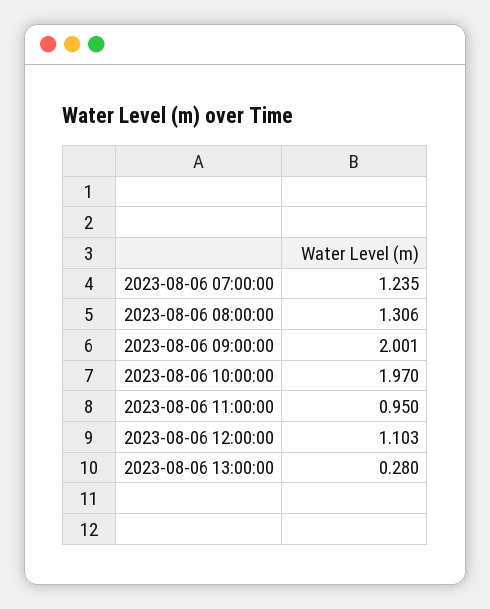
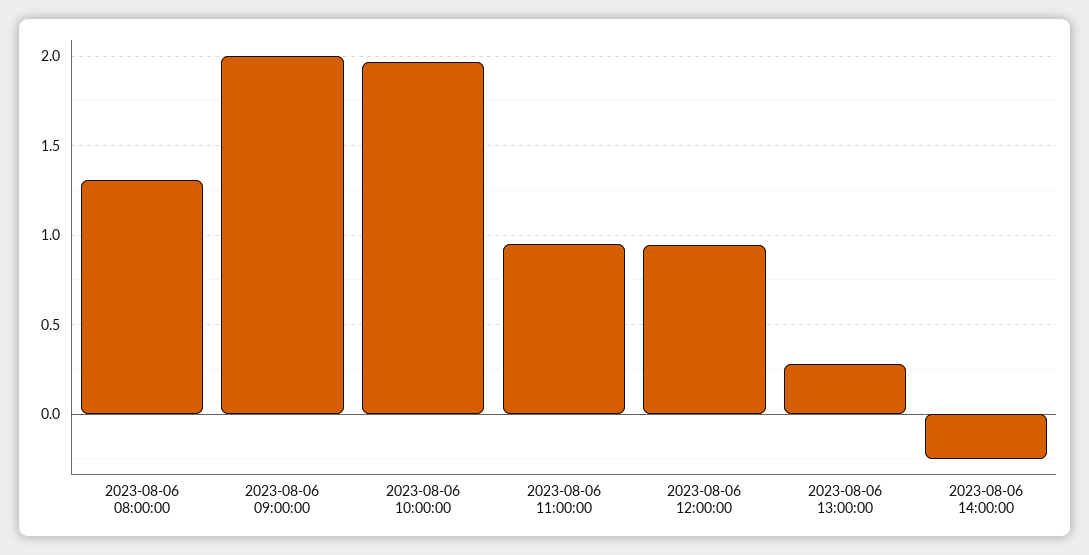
2023-08-06 07:00:00: 1.235 -> none
2023-08-06 12:00:00: 1.103 -> 0.95
2023-08-06 14:00:00: none -> -0.25

